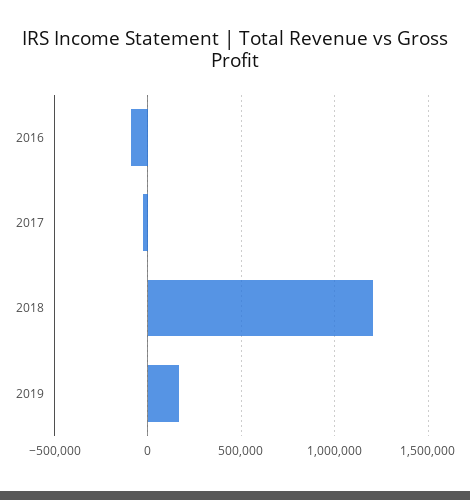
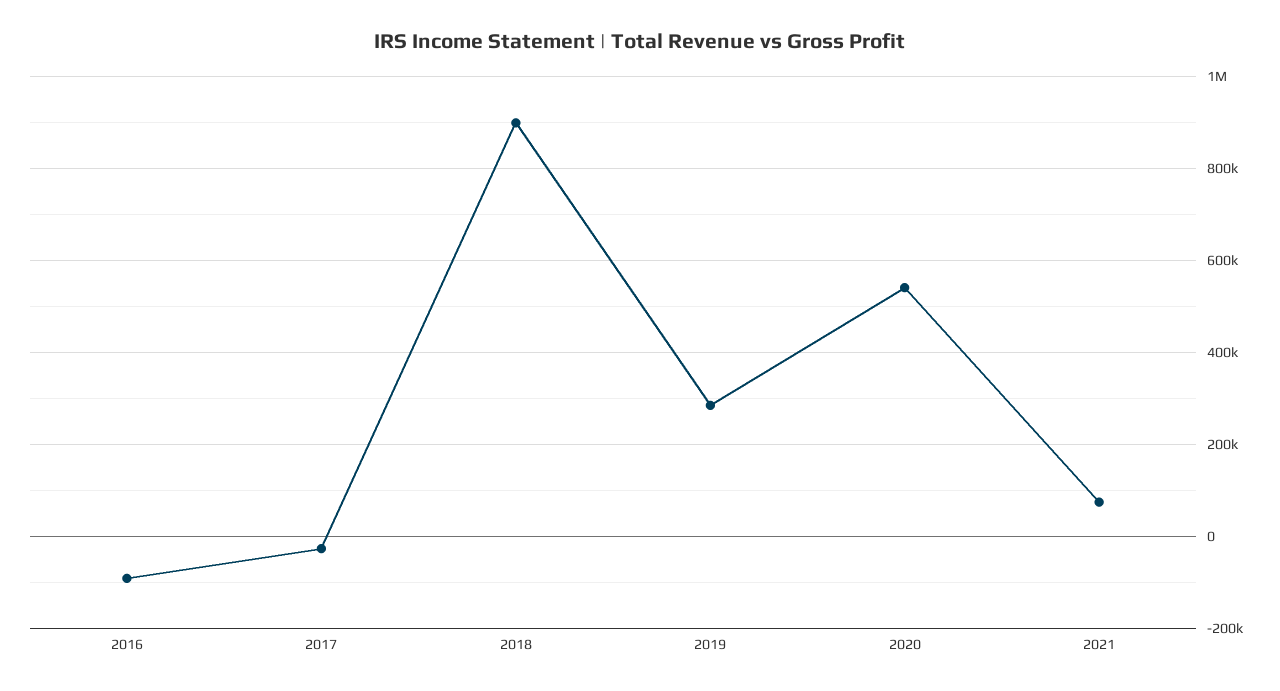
2018: 1200000 -> 900000
2019: 150000 -> 280000
2020: none -> 540000
2021: none -> 80000

